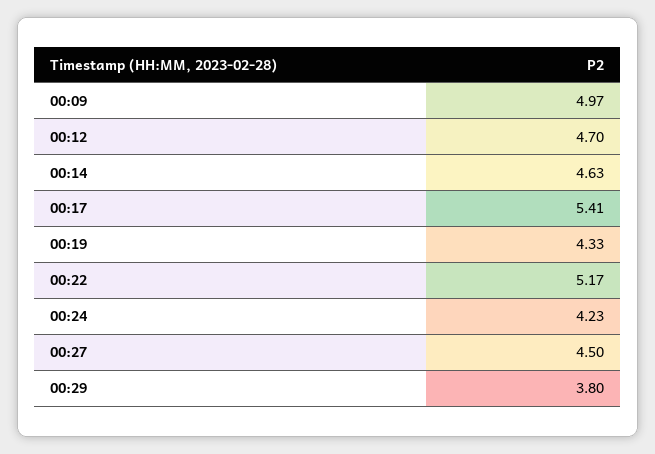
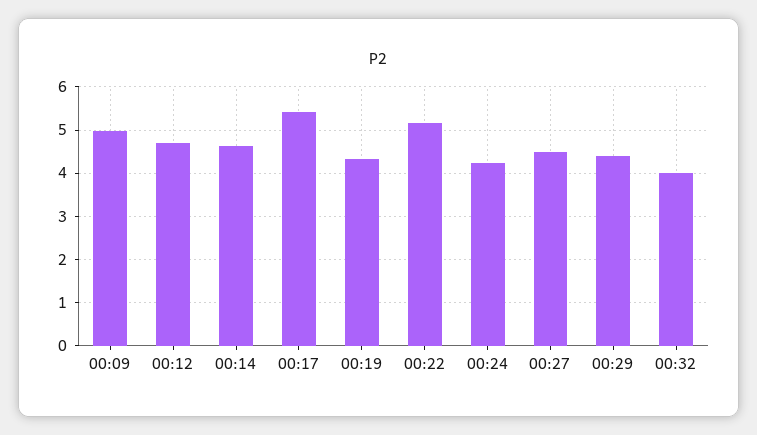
00:29: 3.8 -> 4.4
00:32: none -> 4

